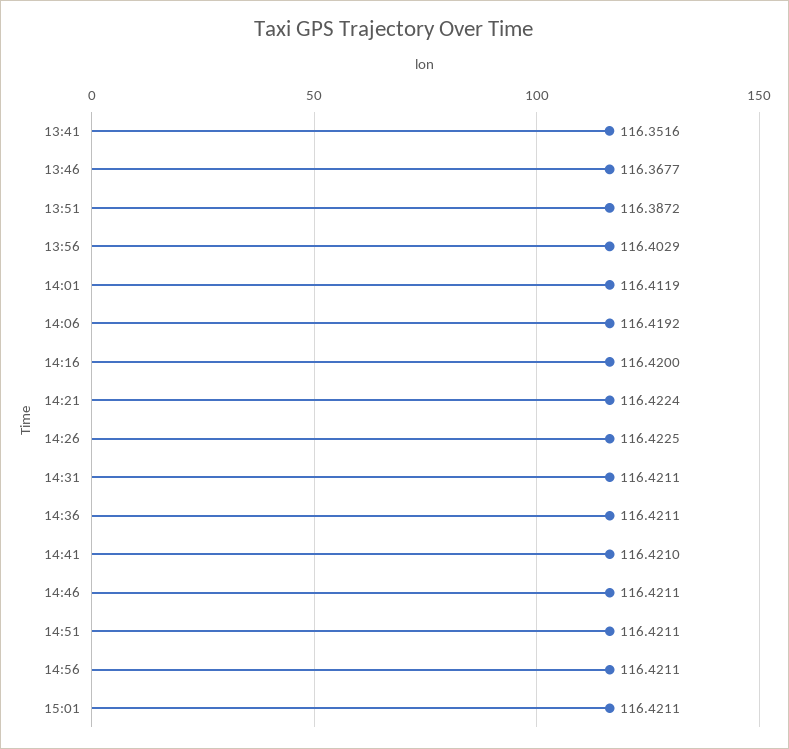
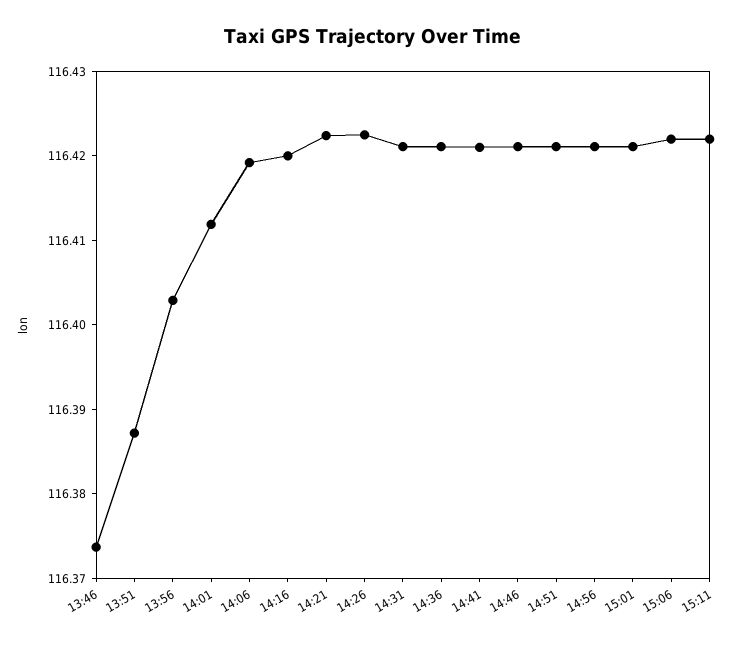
13:41: 116.3516 -> none
13:46: 116.3677 -> 116.374
15:06: none -> 116.422
15:11: none -> 116.422

